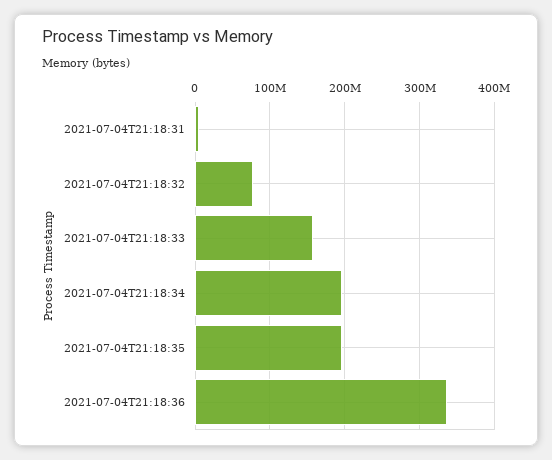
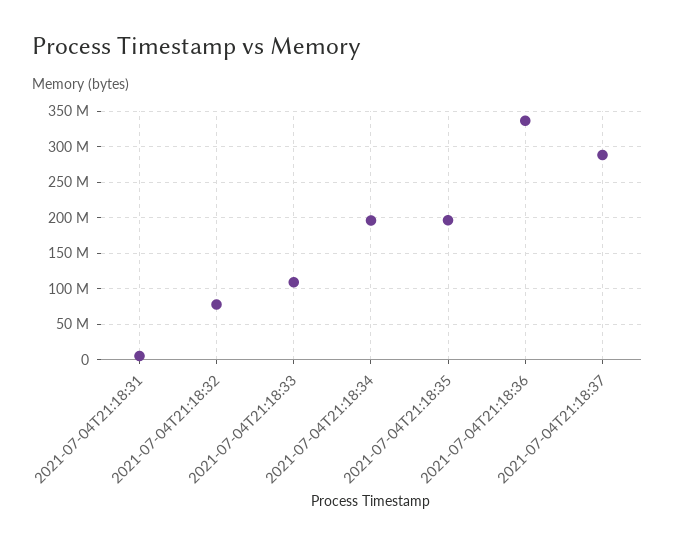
2021-07-04T21:18:33: 160000000 -> 110000000
2021-07-04T21:18:37: none -> 290000000

